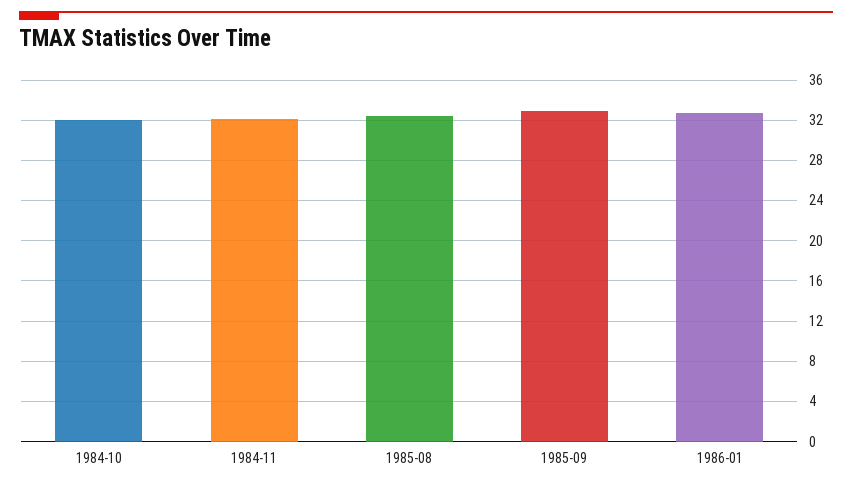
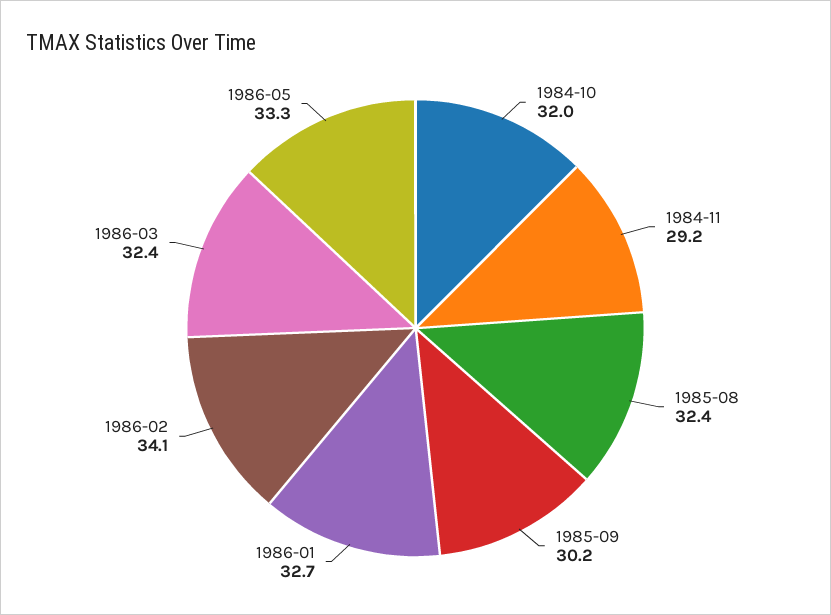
1984-11: 32 -> 29.2
1985-09: 33 -> 30.2
1986-02: none -> 34.1
1986-03: none -> 32.4
1986-05: none -> 33.3

